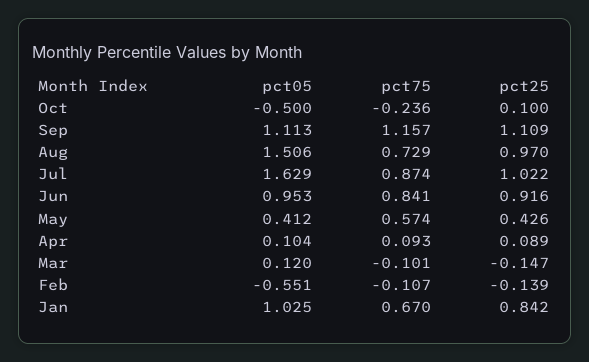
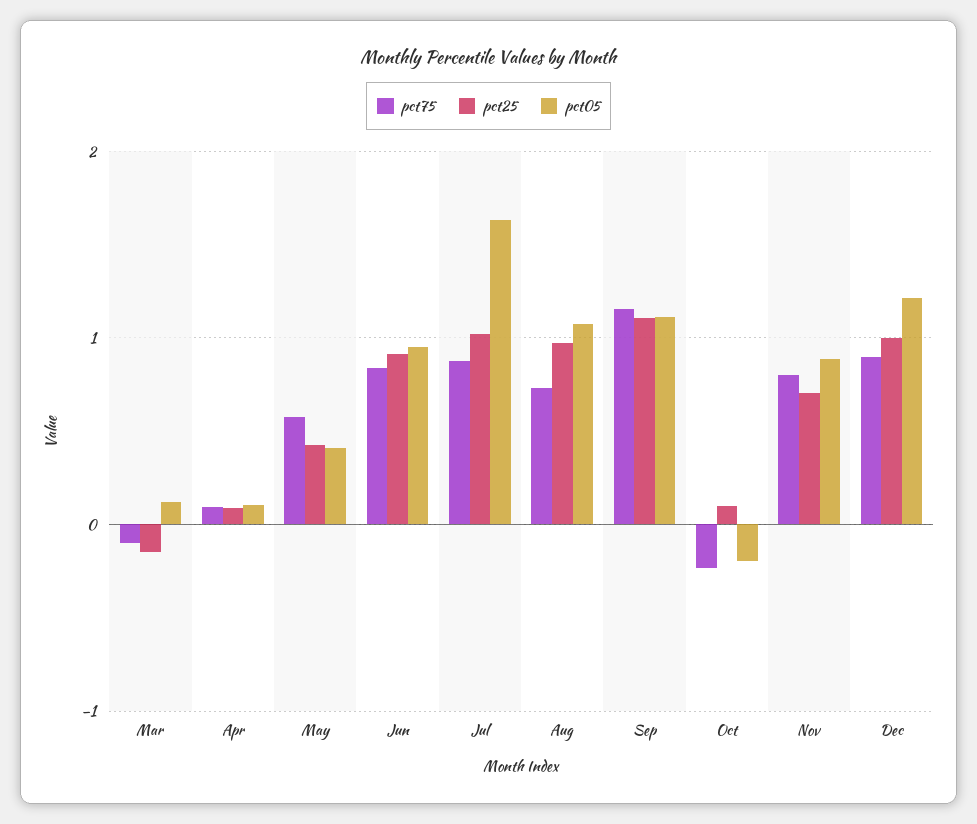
pct05, Oct: -0.5 -> -0.2
pct05, Aug: 1.506 -> 1.1
pct05, Feb: -0.551 -> none
pct75, Feb: -0.107 -> none
pct25, Feb: -0.139 -> none
pct05, Jan: 1.025 -> none
pct75, Jan: 0.67 -> none
pct25, Jan: 0.842 -> none
pct75, Nov: none -> 0.8
pct25, Nov: none -> 0.7
pct05, Nov: none -> 0.9
pct75, Dec: none -> 0.9
pct25, Dec: none -> 1
pct05, Dec: none -> 1.2

